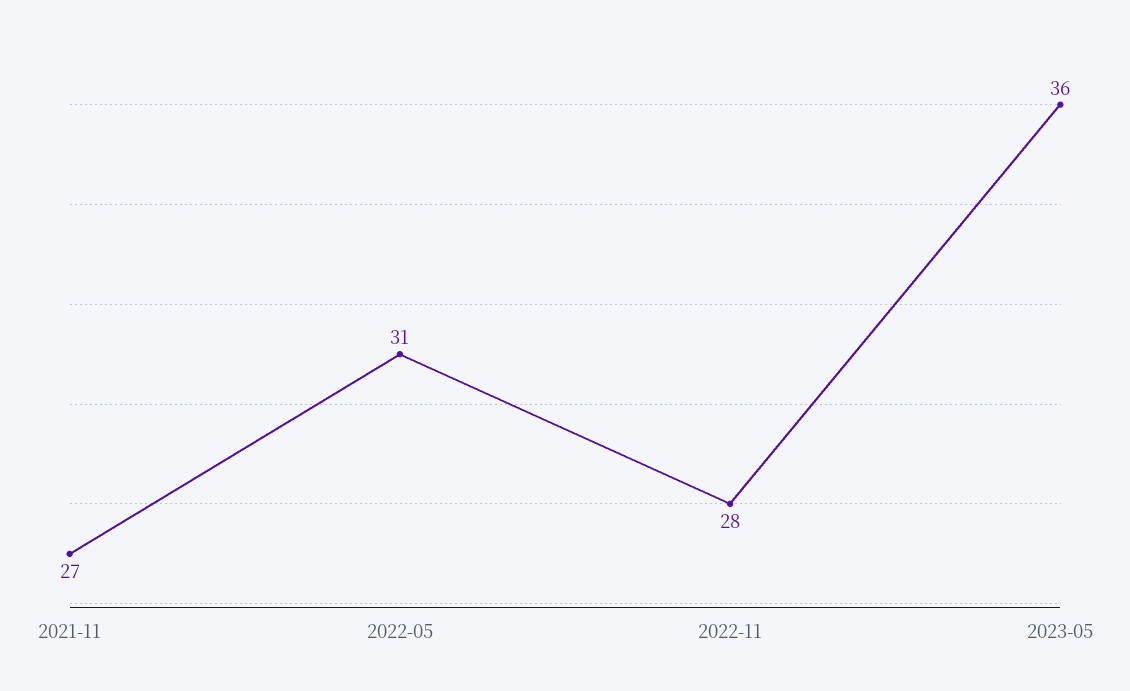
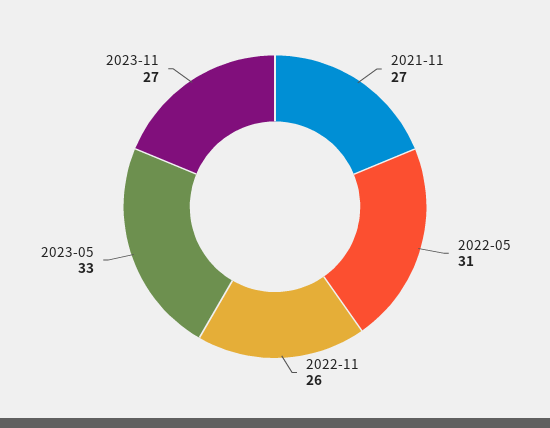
2022-11: 28 -> 26
2023-05: 36 -> 33
2023-11: none -> 27

